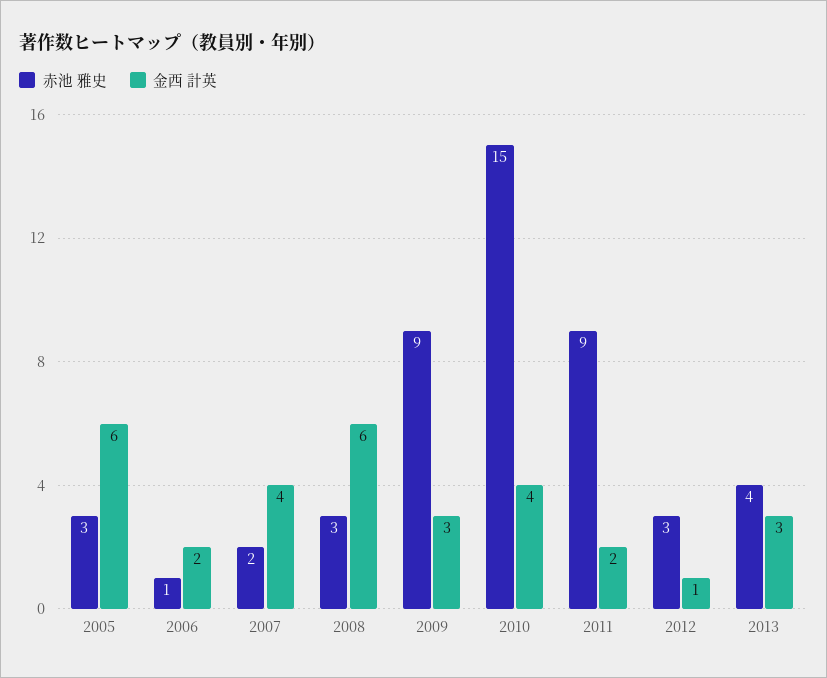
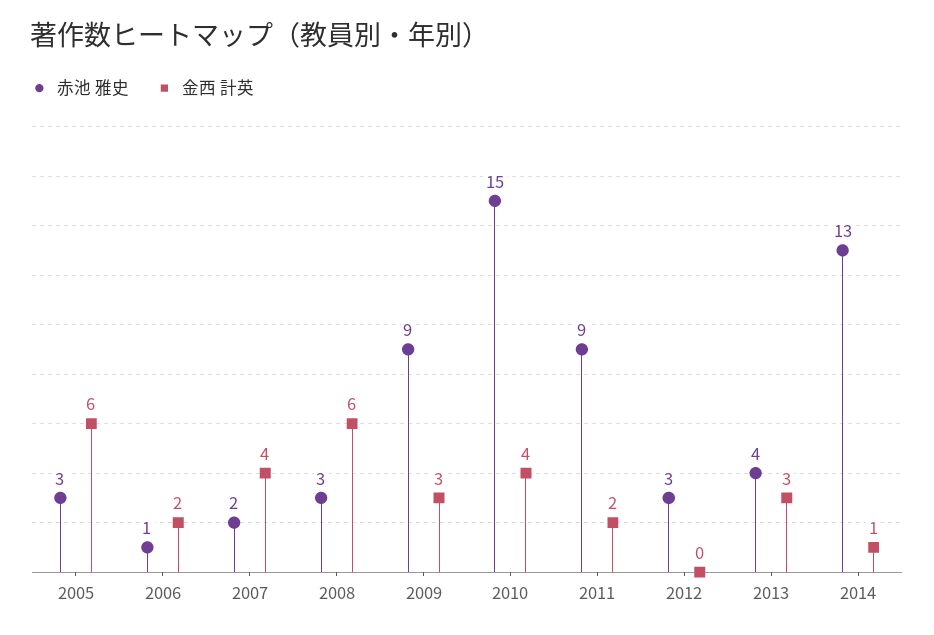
金西 計英, 2012: 1 -> 0
赤池 雅史, 2014: none -> 13
金西 計英, 2014: none -> 1

